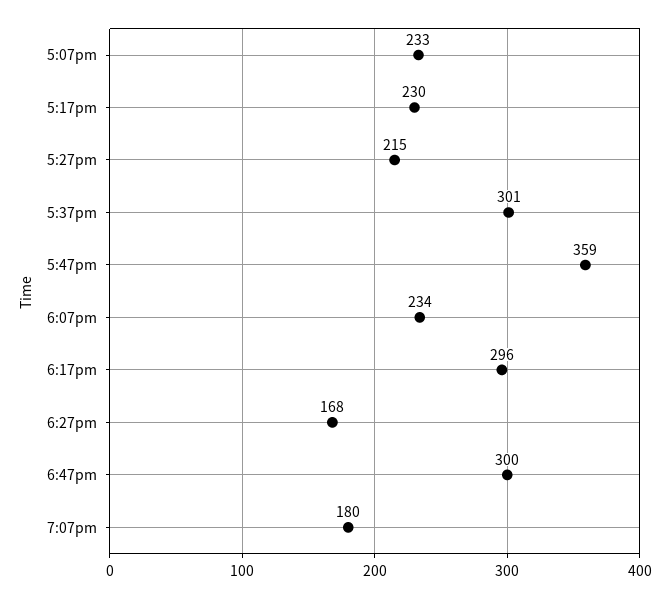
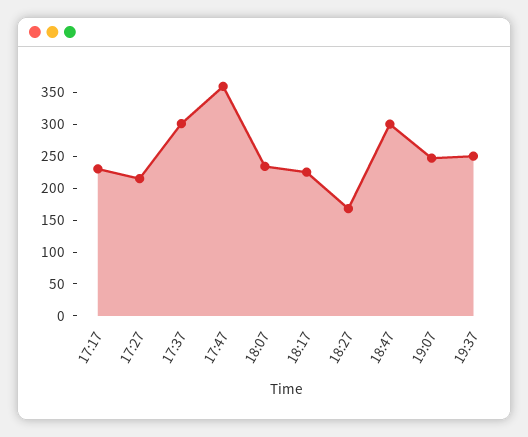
5:07pm: 233 -> none
6:17pm: 296 -> 225
7:07pm: 180 -> 250
19:37: none -> 250

